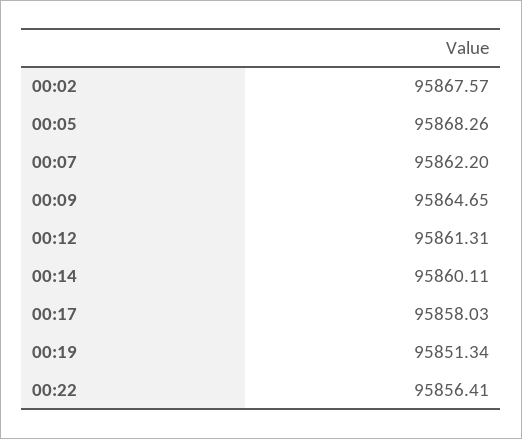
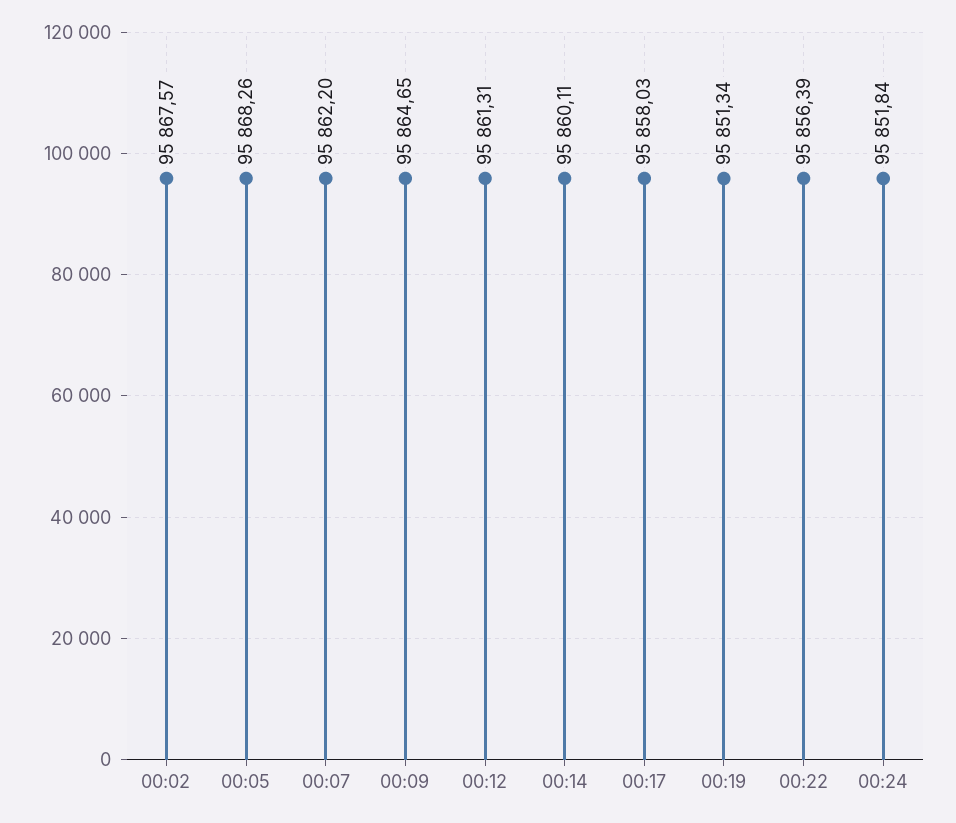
00:22: 95856.41 -> 95856.39
00:24: none -> 95851.84

